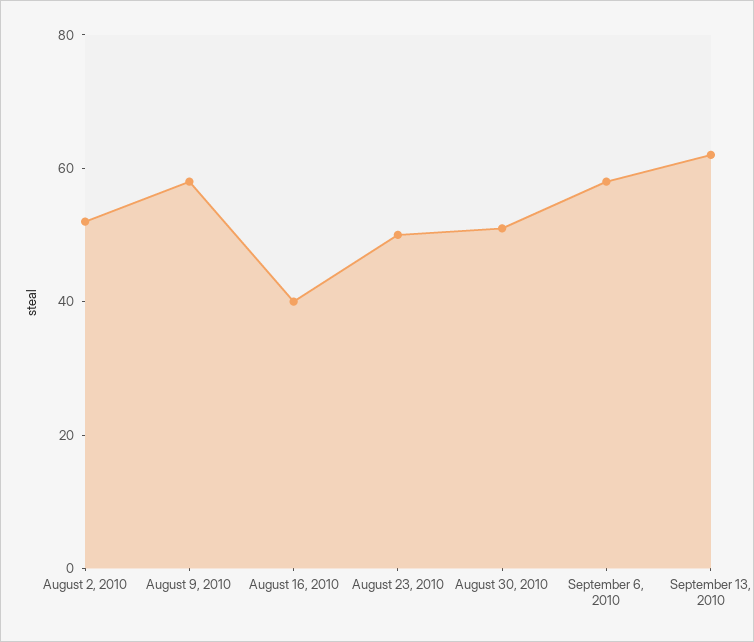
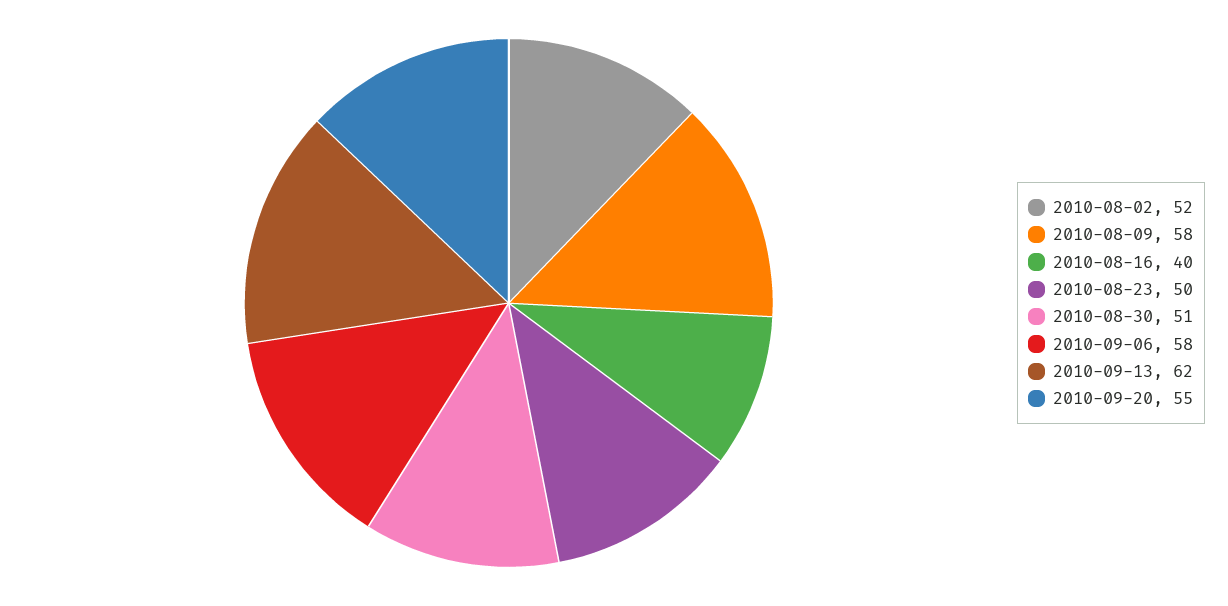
2010-09-20: none -> 55

